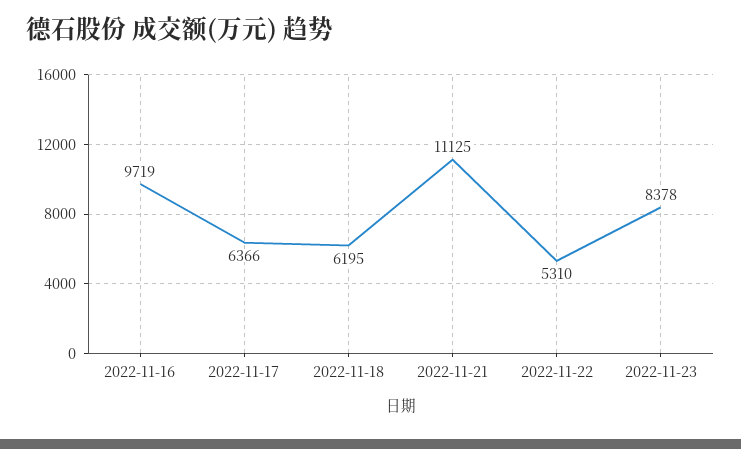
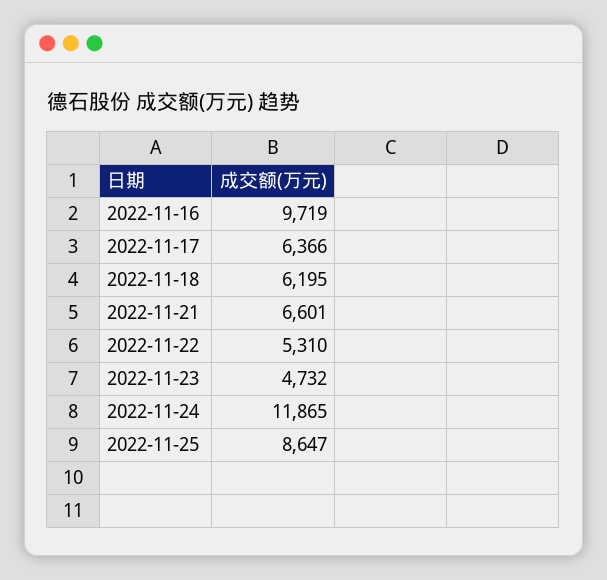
2022-11-21: 11125 -> 6601
2022-11-23: 8378 -> 4732
2022-11-24: none -> 11865
2022-11-25: none -> 8647

